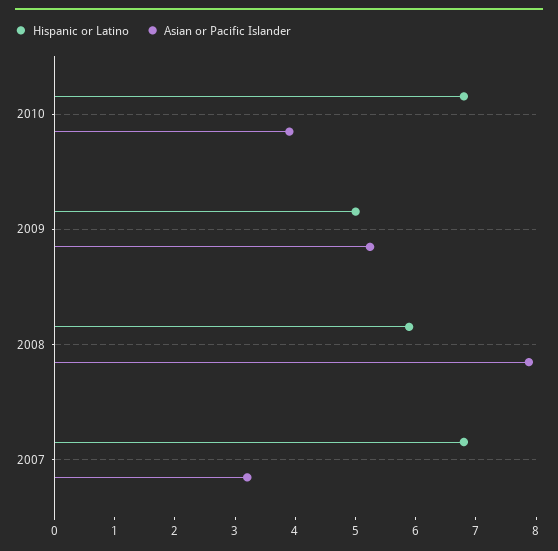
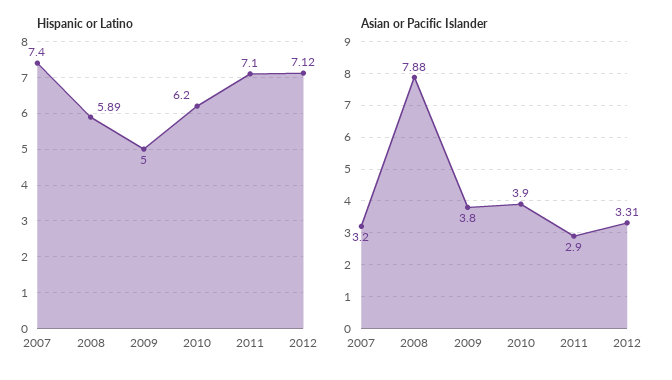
Hispanic or Latino, 2010: 6.8 -> 6.2
Asian or Pacific Islander, 2009: 5.2 -> 3.8
Hispanic or Latino, 2007: 6.8 -> 7.4
Hispanic or Latino, 2011: none -> 7.1
Hispanic or Latino, 2012: none -> 7.12
Asian or Pacific Islander, 2011: none -> 2.9
Asian or Pacific Islander, 2012: none -> 3.31

